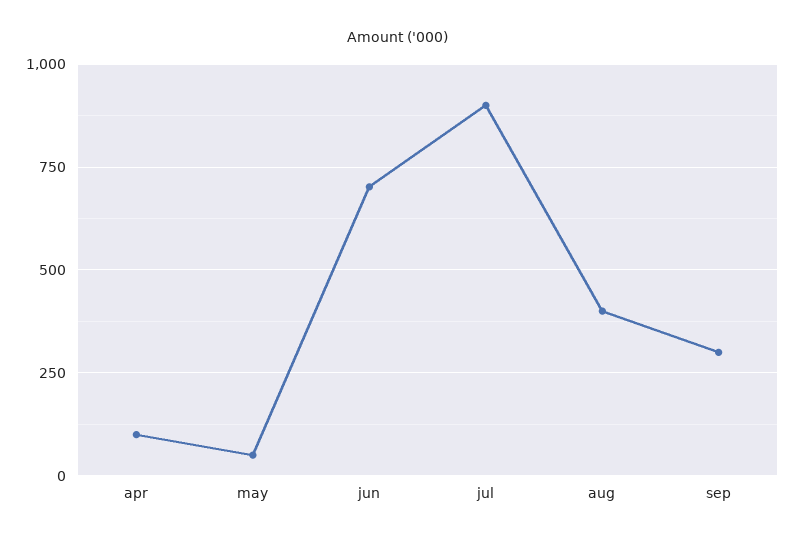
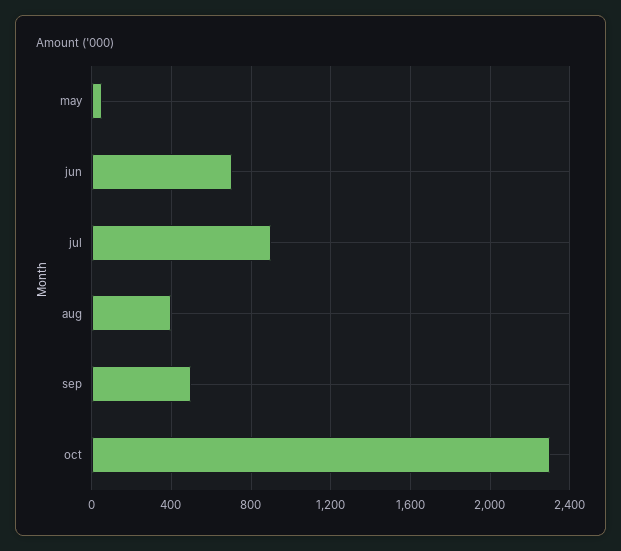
apr: 100 -> none
sep: 300 -> 500
oct: none -> 2300

